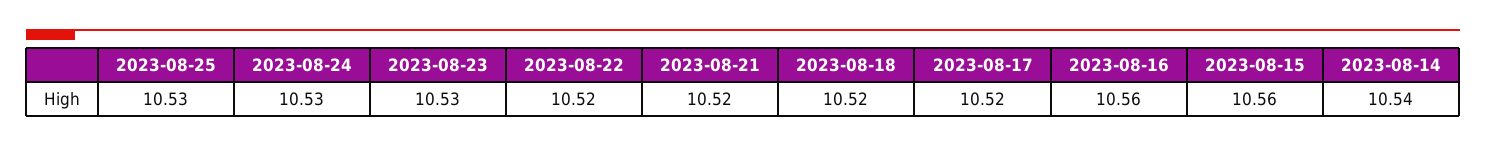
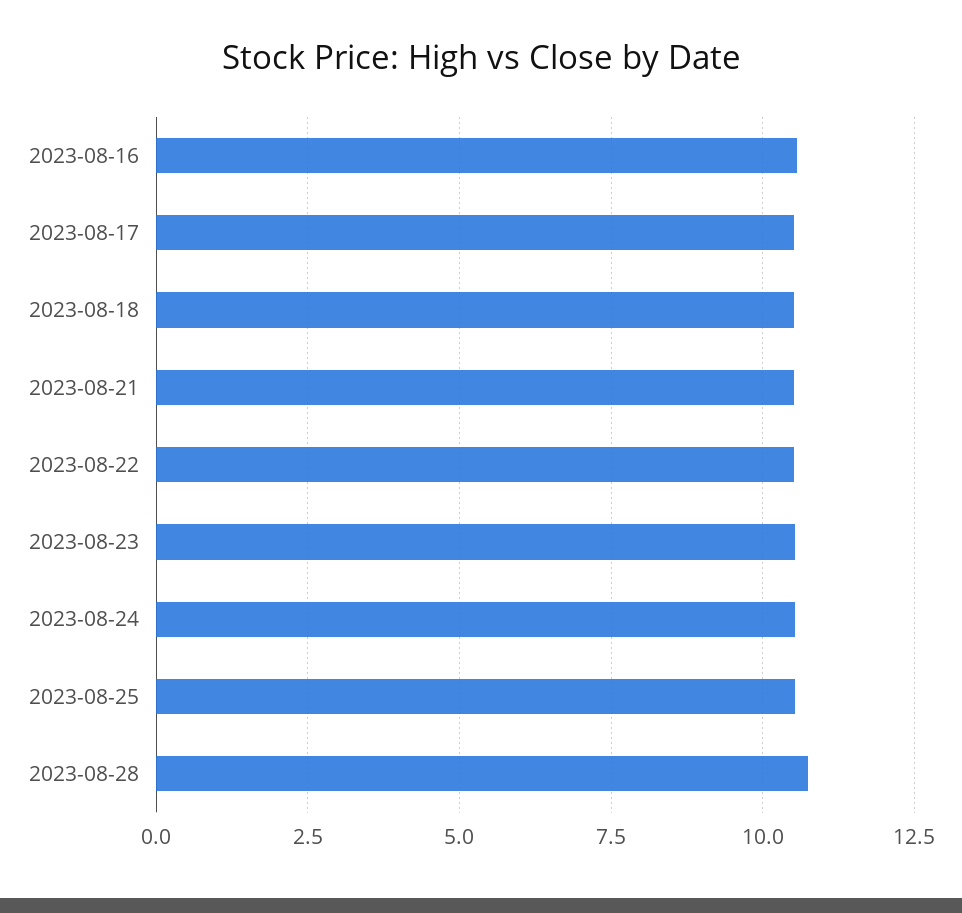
2023-08-15: 10.56 -> none
2023-08-14: 10.54 -> none
2023-08-28: none -> 10.75

